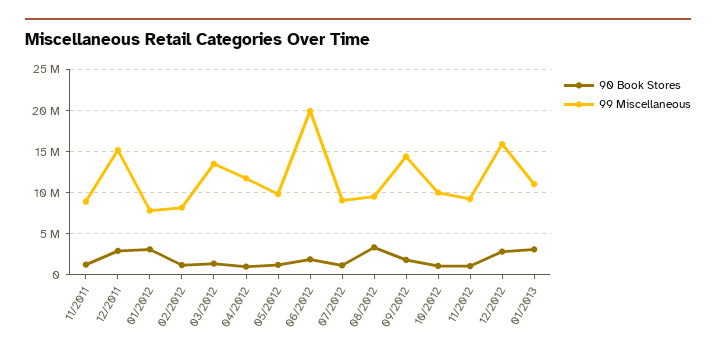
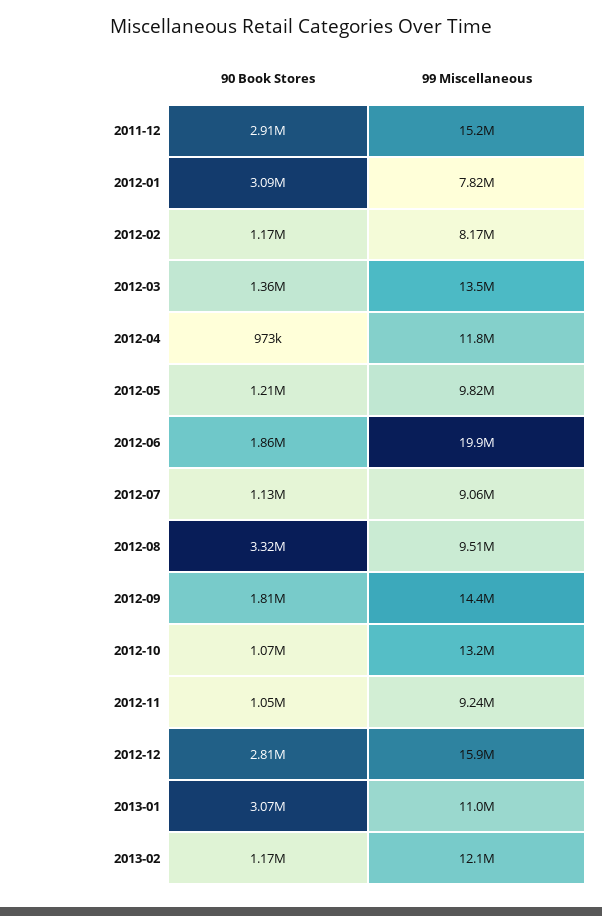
90 Book Stores, 11/2011: 1000000 -> none
99 Miscellaneous, 11/2011: 9000000 -> none
99 Miscellaneous, 10/2012: 10000000 -> 13200000
90 Book Stores, 2013-02: none -> 1170000
99 Miscellaneous, 2013-02: none -> 12100000

